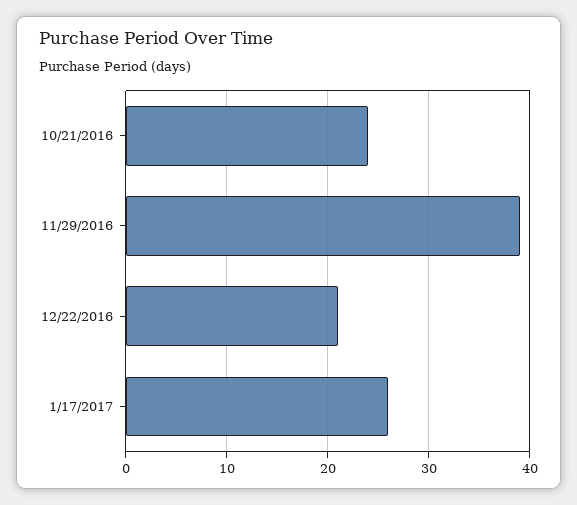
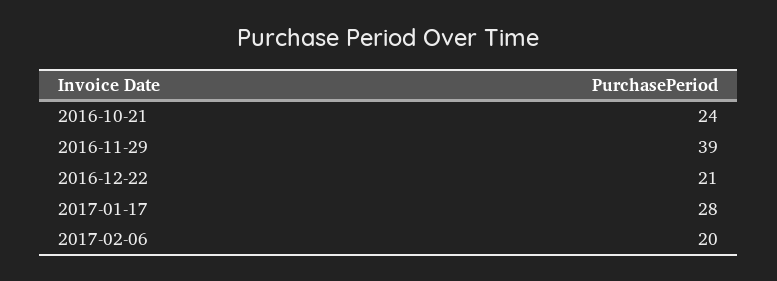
1/17/2017: 26 -> 28
2017-02-06: none -> 20

